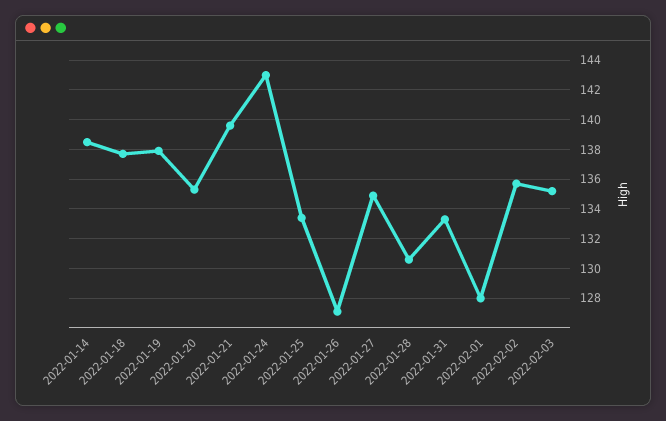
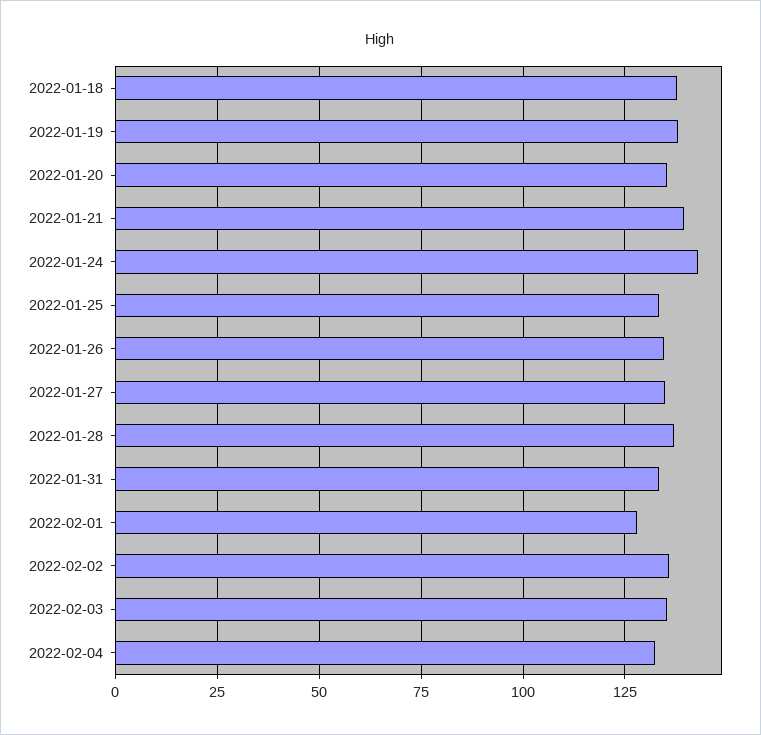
2022-01-14: 138.5 -> none
2022-01-26: 127 -> 135
2022-01-28: 130.5 -> 137.5
2022-02-04: none -> 132.5

